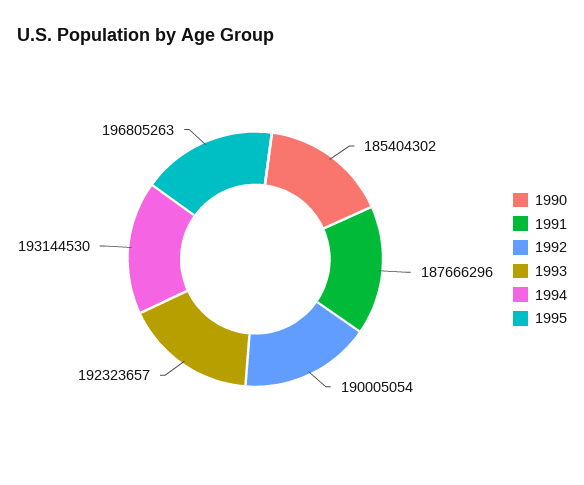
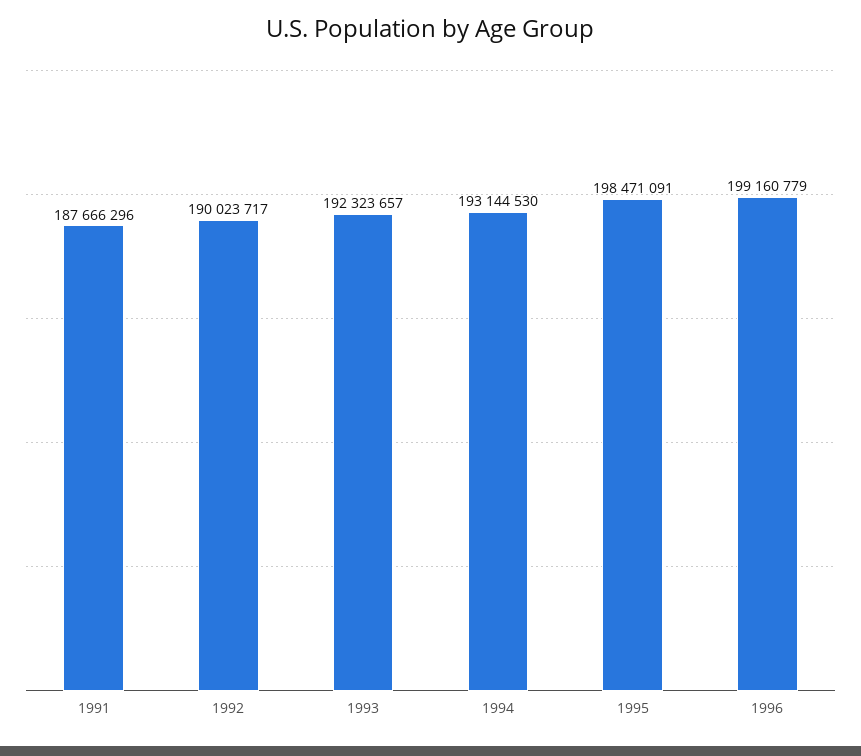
1990: 185404302 -> none
1992: 190005054 -> 190023717
1995: 196805263 -> 198471091
1996: none -> 199160779

